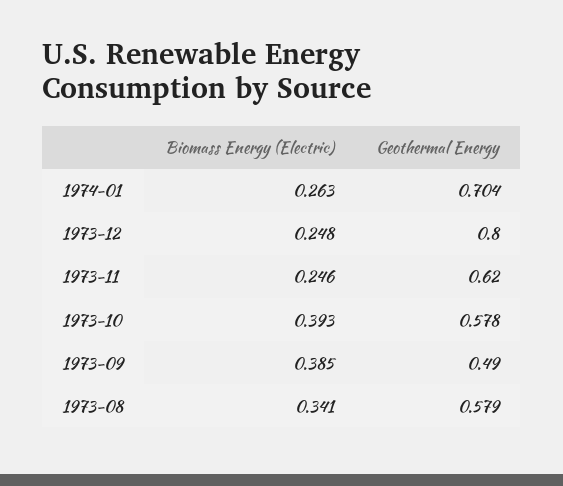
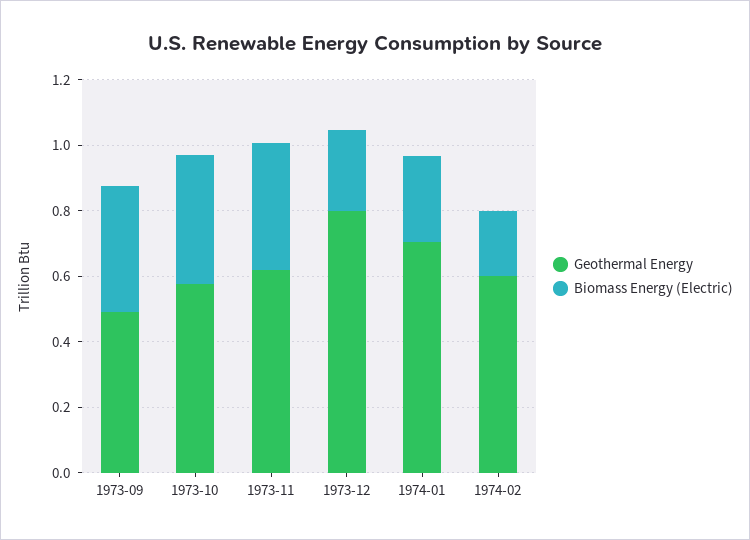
Biomass Energy (Electric), 1973-11: 0.246 -> 0.4
Biomass Energy (Electric), 1973-08: 0.341 -> none
Geothermal Energy, 1973-08: 0.579 -> none
Geothermal Energy, 1974-02: none -> 0.6
Biomass Energy (Electric), 1974-02: none -> 0.2

